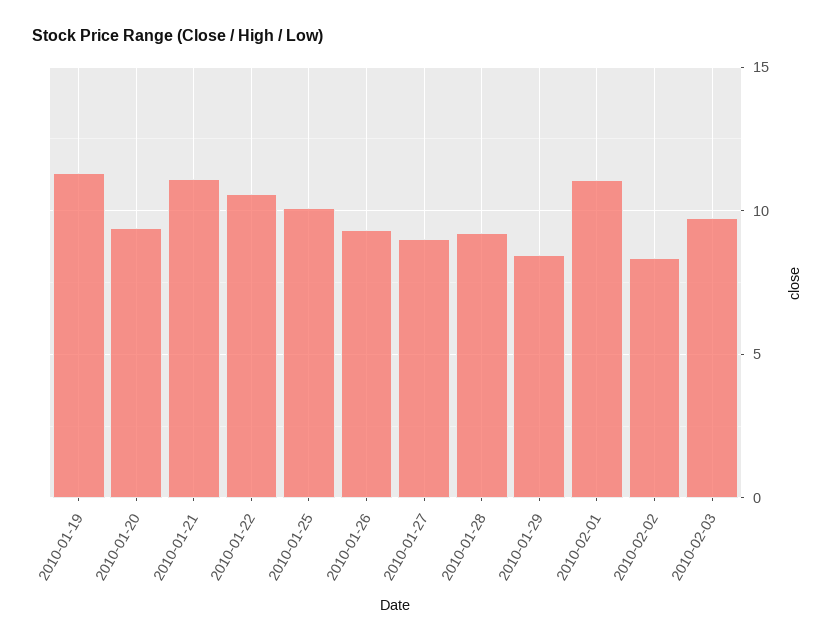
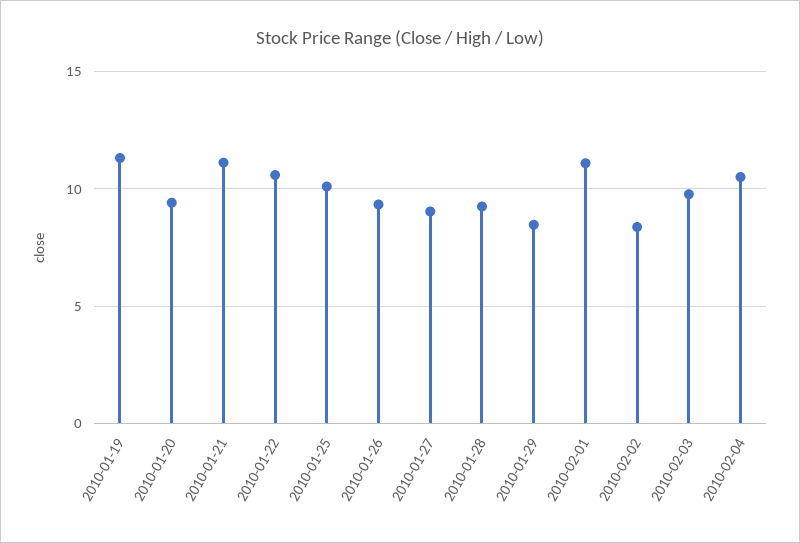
2010-02-04: none -> 10.5

